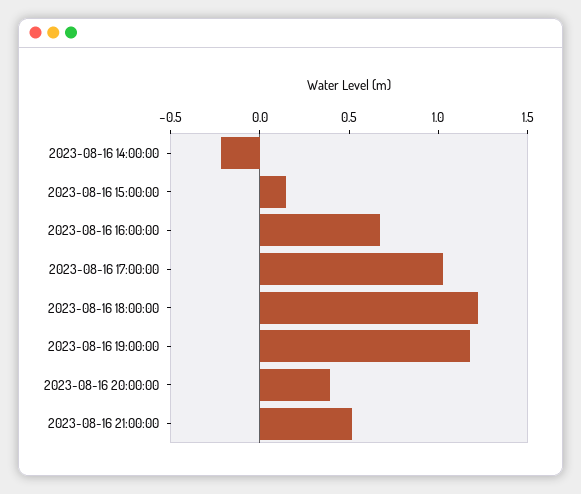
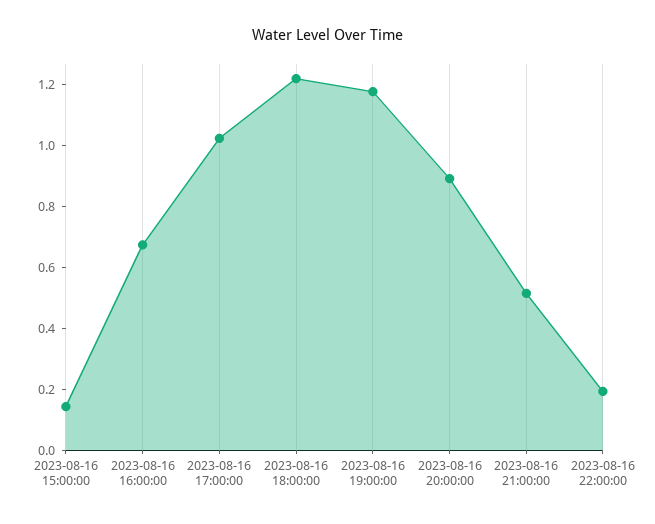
2023-08-16 14:00:00: -0.2 -> none
2023-08-16 20:00:00: 0.4 -> 0.9
2023-08-16 22:00:00: none -> 0.2

